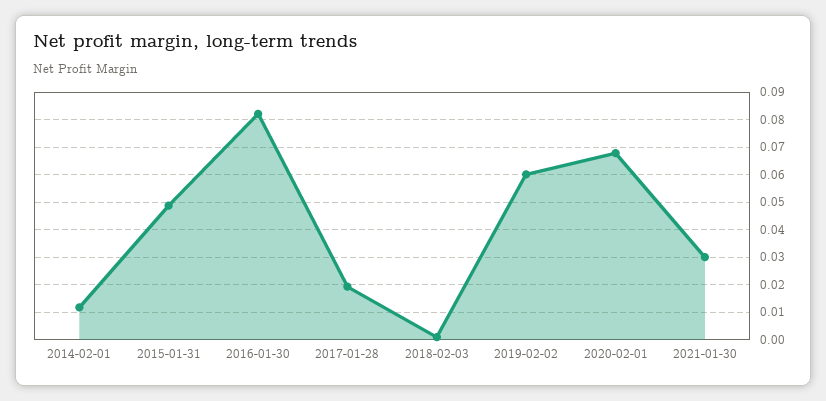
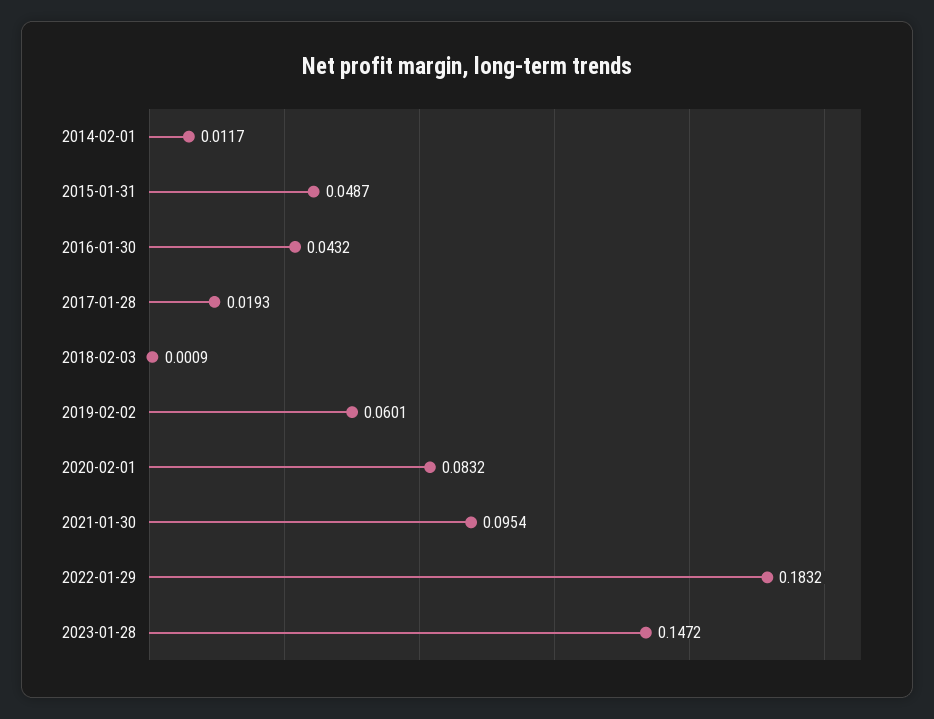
2016-01-30: 0.0825 -> 0.0432
2020-02-01: 0.0675 -> 0.0832
2021-01-30: 0.03 -> 0.0954
2022-01-29: none -> 0.1832
2023-01-28: none -> 0.1472

